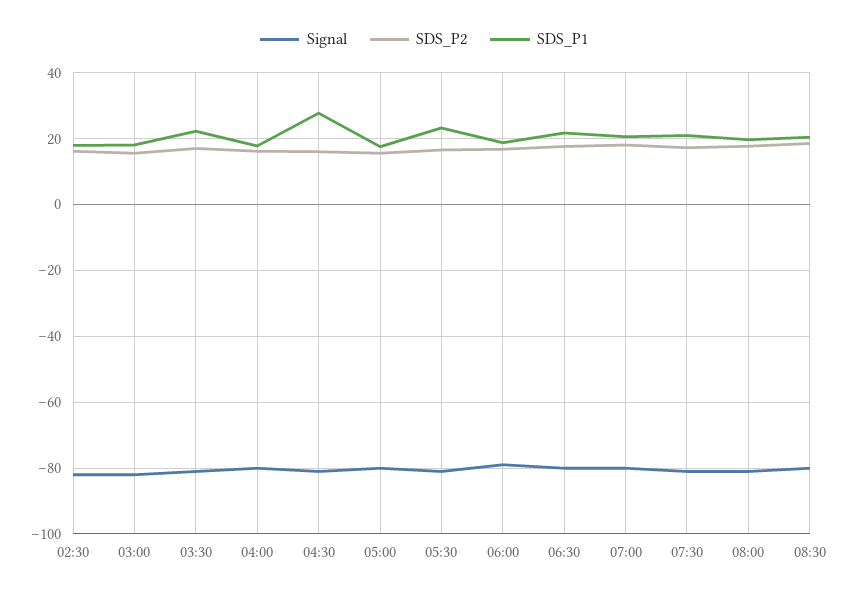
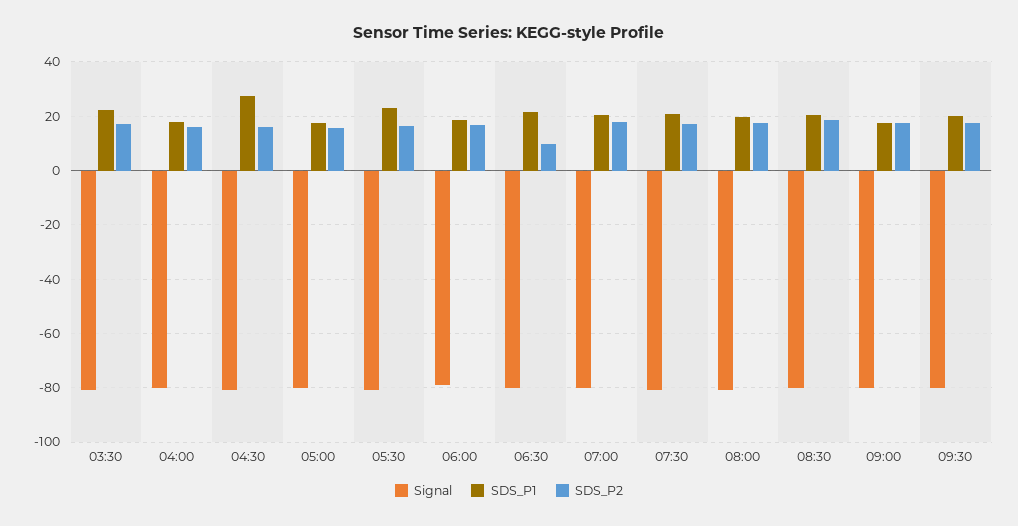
Signal, 02:30: -82 -> none
SDS_P2, 02:30: 16 -> none
SDS_P1, 02:30: 18 -> none
Signal, 03:00: -82 -> none
SDS_P2, 03:00: 16 -> none
SDS_P1, 03:00: 18 -> none
SDS_P2, 06:30: 18 -> 10
Signal, 09:00: none -> -80
SDS_P1, 09:00: none -> 17.5
SDS_P2, 09:00: none -> 17.5
Signal, 09:30: none -> -80
SDS_P1, 09:30: none -> 20
SDS_P2, 09:30: none -> 17.5

